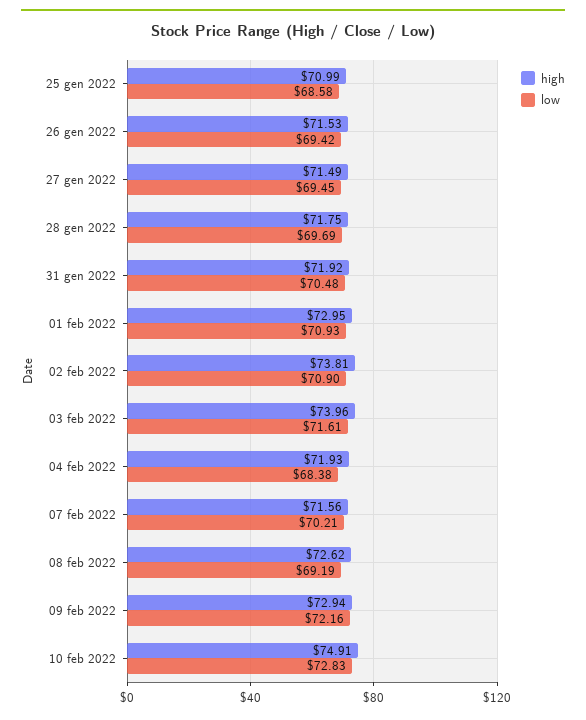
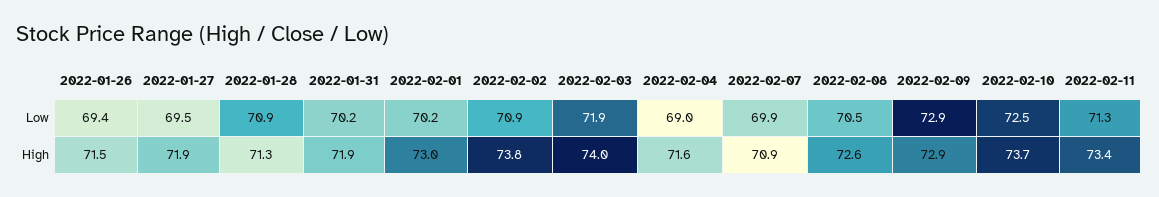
high, 25 gen 2022: 70.99 -> none
low, 25 gen 2022: 68.58 -> none
high, 27 gen 2022: 71.49 -> 71.9
high, 28 gen 2022: 71.75 -> 71.3
low, 28 gen 2022: 69.69 -> 70.9
low, 31 gen 2022: 70.48 -> 70.2
low, 01 feb 2022: 70.93 -> 70.2
low, 03 feb 2022: 71.61 -> 71.9
high, 04 feb 2022: 71.93 -> 71.6
low, 04 feb 2022: 68.38 -> 69
high, 07 feb 2022: 71.56 -> 70.9
low, 07 feb 2022: 70.21 -> 69.9
low, 08 feb 2022: 69.19 -> 70.5
low, 09 feb 2022: 72.16 -> 72.9
high, 10 feb 2022: 74.91 -> 73.7
low, 10 feb 2022: 72.83 -> 72.5
low, 2022-02-11: none -> 71.3
high, 2022-02-11: none -> 73.4

